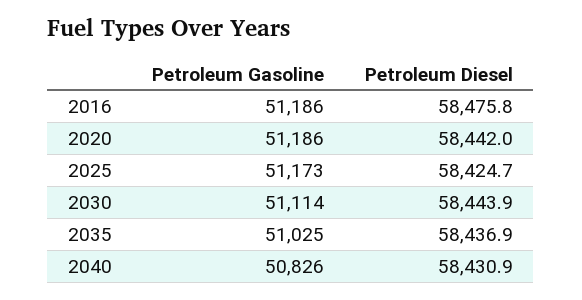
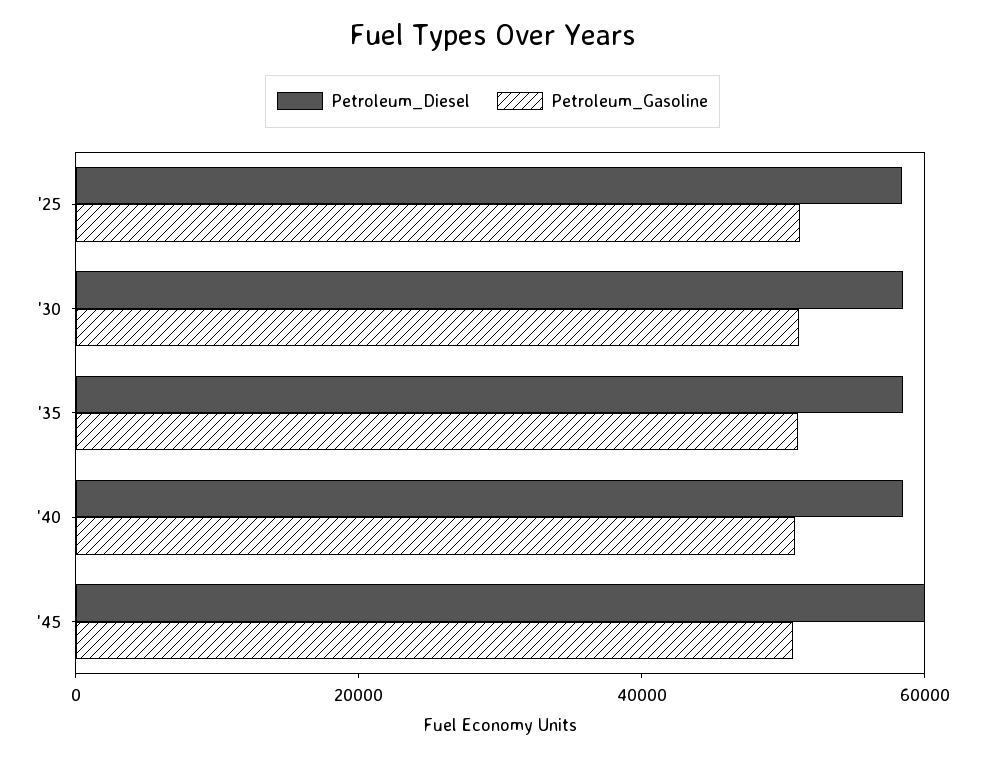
Petroleum Gasoline, 2016: 51186 -> none
Petroleum Diesel, 2016: 58475.8 -> none
Petroleum Gasoline, 2020: 51186 -> none
Petroleum Diesel, 2020: 58442 -> none
Petroleum Diesel, '45: none -> 60000
Petroleum Gasoline, '45: none -> 50000

